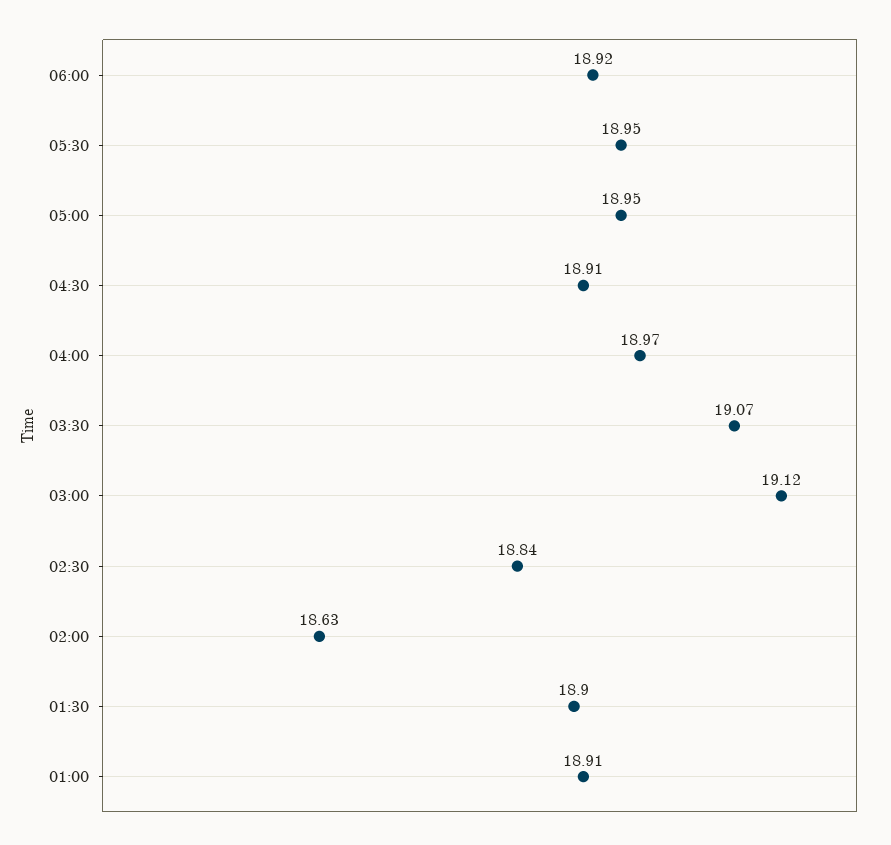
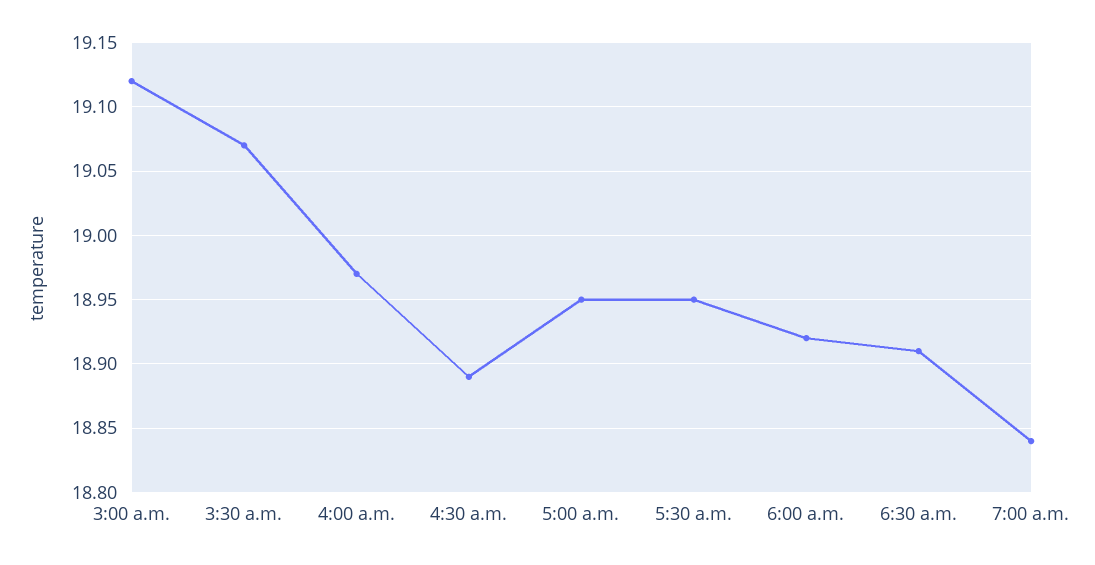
04:30: 18.91 -> 18.89
02:30: 18.84 -> none
02:00: 18.63 -> none
01:30: 18.9 -> none
01:00: 18.91 -> none
6:30 a.m.: none -> 18.91
7:00 a.m.: none -> 18.84

